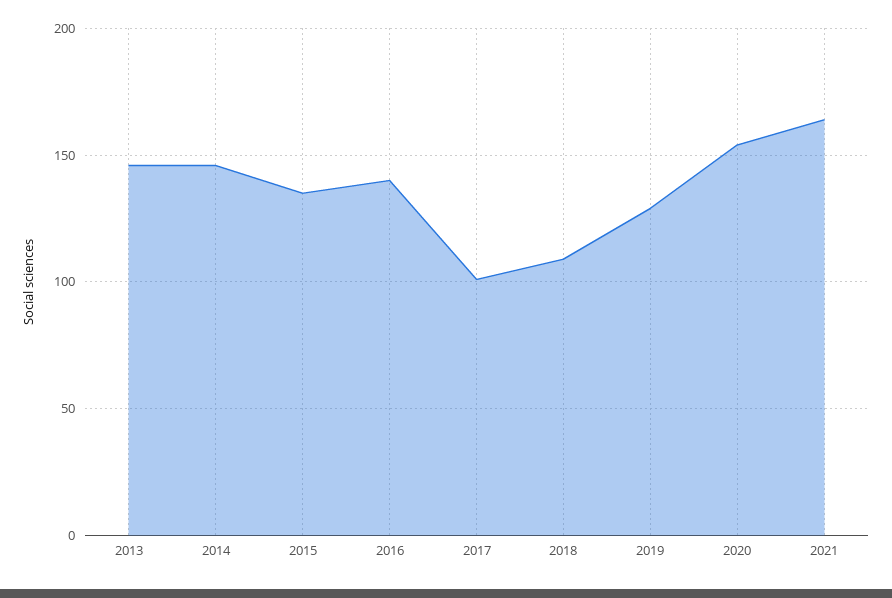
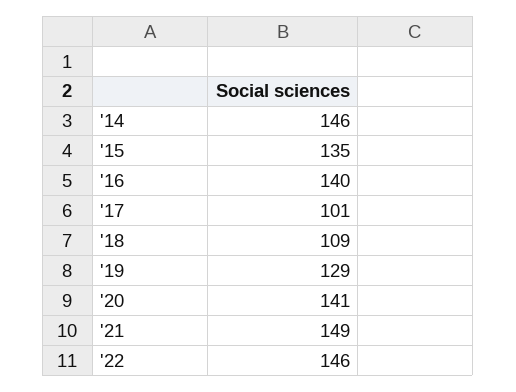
2013: 145 -> none
2020: 155 -> 141
2021: 165 -> 149
'22: none -> 146

